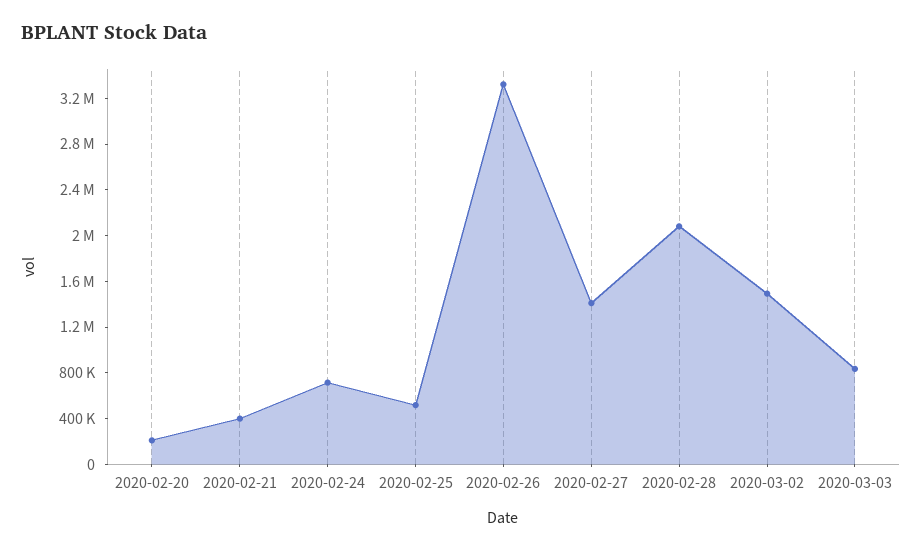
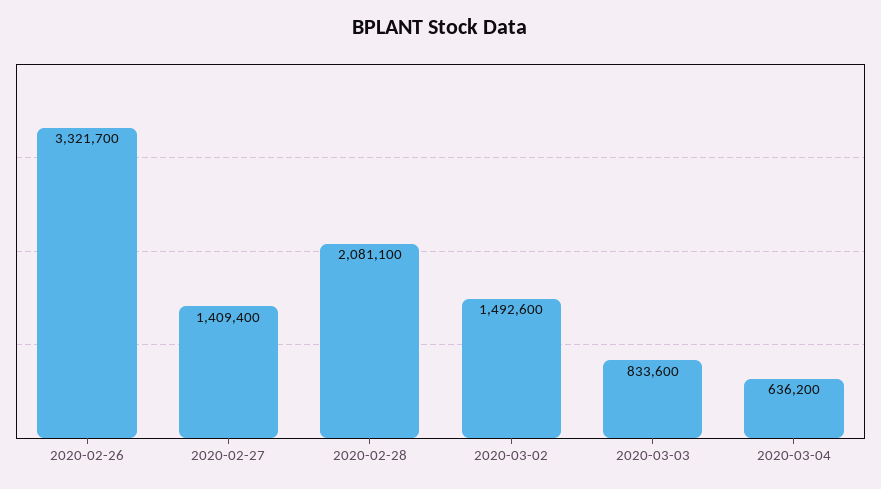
2020-02-20: 200000 -> none
2020-02-21: 400000 -> none
2020-02-24: 700000 -> none
2020-02-25: 500000 -> none
2020-03-04: none -> 636200

